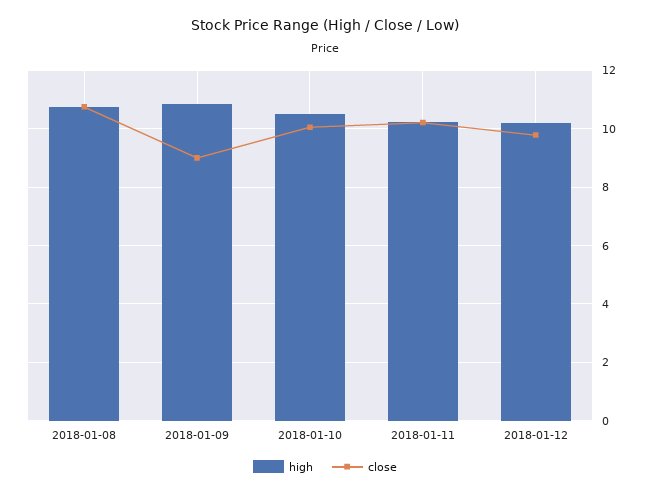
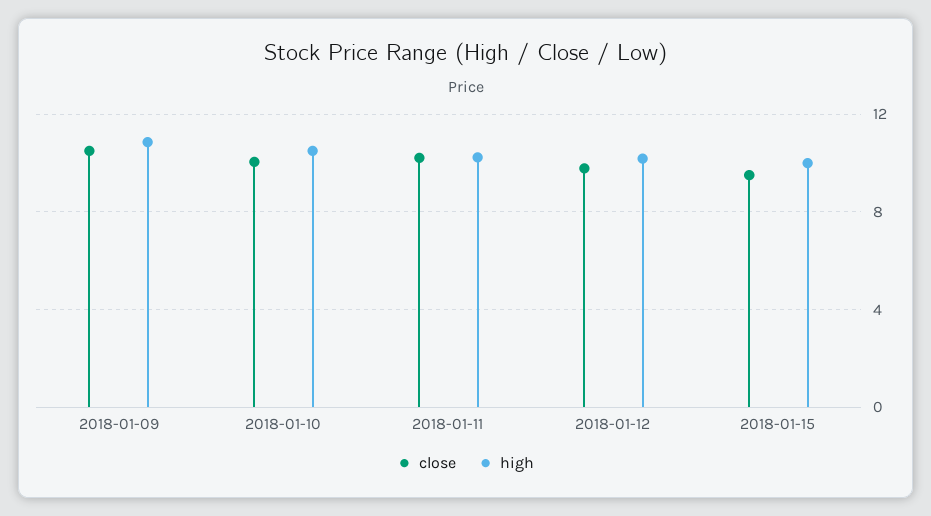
high, 2018-01-08: 10.75 -> none
close, 2018-01-08: 10.75 -> none
close, 2018-01-09: 9 -> 10.5
close, 2018-01-15: none -> 9.5
high, 2018-01-15: none -> 10

